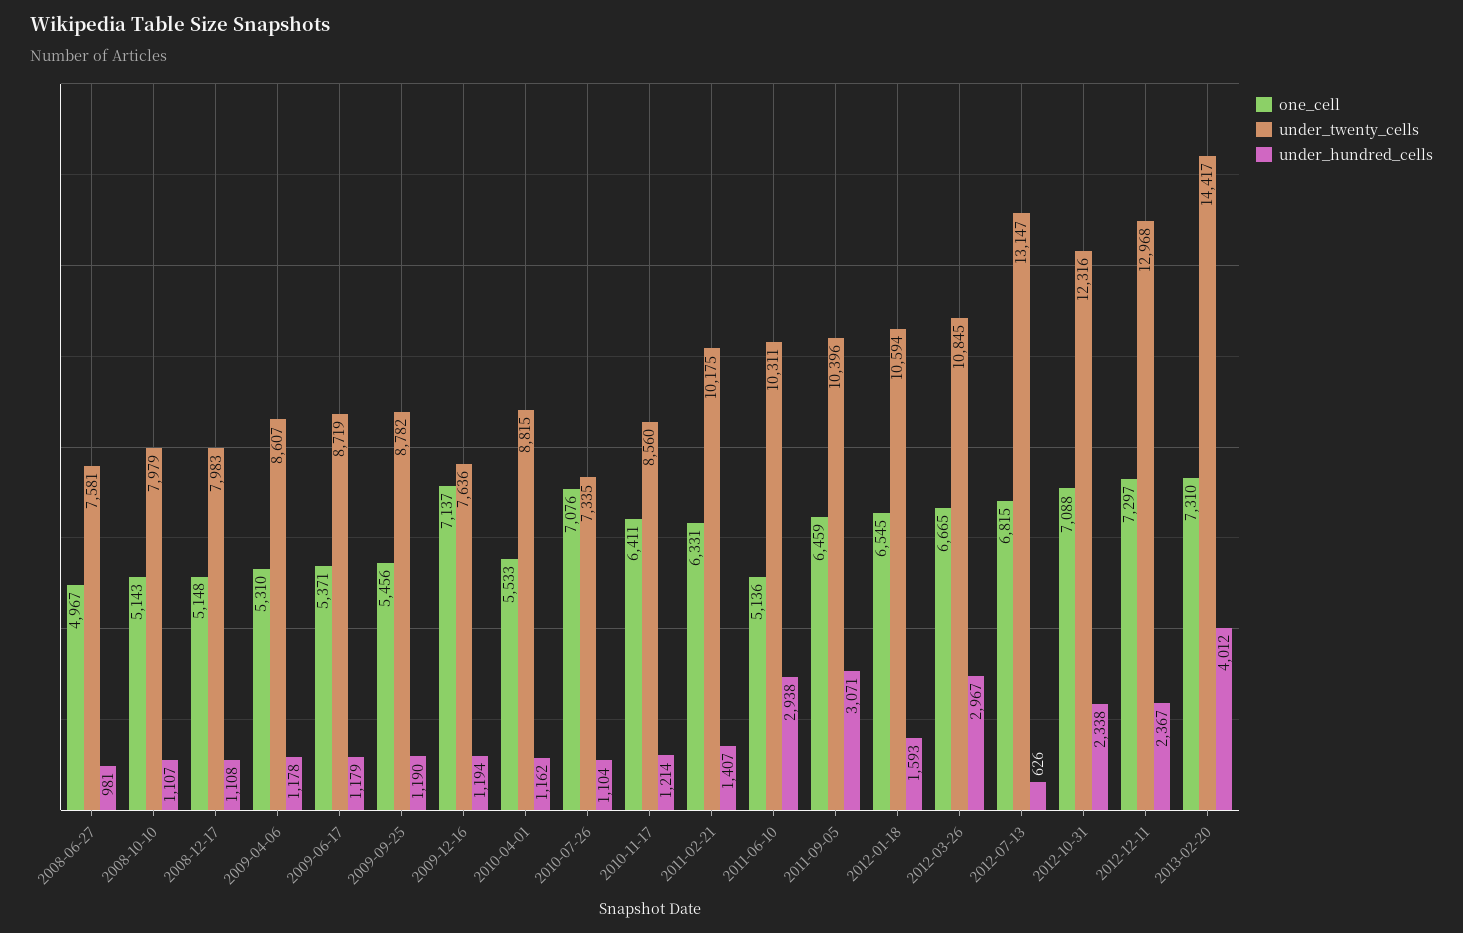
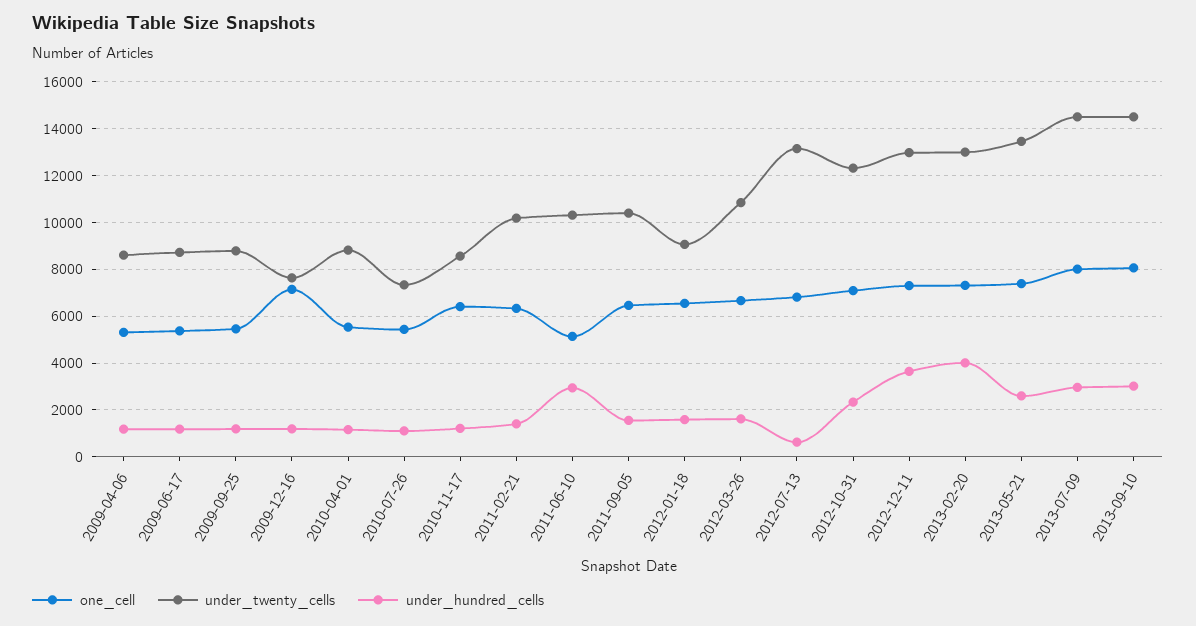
one_cell, 2008-06-27: 4967 -> none
under_twenty_cells, 2008-06-27: 7581 -> none
under_hundred_cells, 2008-06-27: 981 -> none
one_cell, 2008-10-10: 5143 -> none
under_twenty_cells, 2008-10-10: 7979 -> none
under_hundred_cells, 2008-10-10: 1107 -> none
one_cell, 2008-12-17: 5148 -> none
under_twenty_cells, 2008-12-17: 7983 -> none
under_hundred_cells, 2008-12-17: 1108 -> none
one_cell, 2010-07-26: 7076 -> 5500
under_hundred_cells, 2011-09-05: 3071 -> 1500
under_twenty_cells, 2012-01-18: 10594 -> 9000
under_hundred_cells, 2012-03-26: 2967 -> 1500
under_hundred_cells, 2012-12-11: 2367 -> 3500
under_twenty_cells, 2013-02-20: 14417 -> 13000
one_cell, 2013-05-21: none -> 7500
under_twenty_cells, 2013-05-21: none -> 13500
under_hundred_cells, 2013-05-21: none -> 2500
one_cell, 2013-07-09: none -> 8000
under_twenty_cells, 2013-07-09: none -> 14500
under_hundred_cells, 2013-07-09: none -> 3000
one_cell, 2013-09-10: none -> 8000
under_twenty_cells, 2013-09-10: none -> 14500
under_hundred_cells, 2013-09-10: none -> 3000

